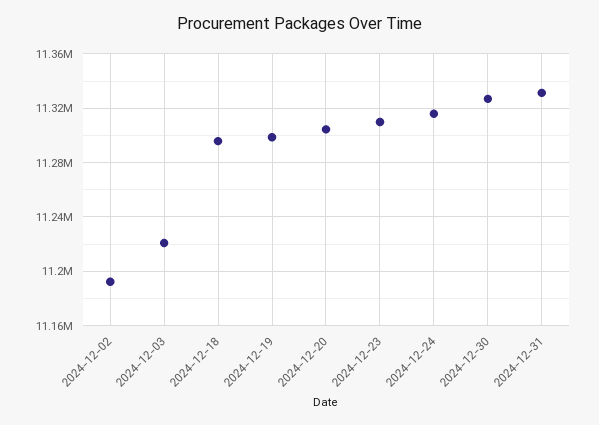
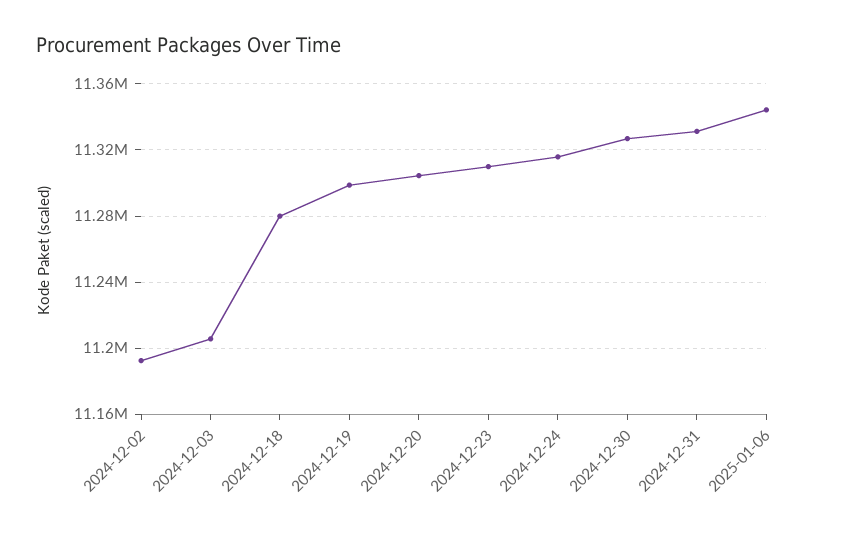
2024-12-03: 11220000 -> 11205000
2024-12-18: 11295000 -> 11280000
2025-01-06: none -> 11345000

